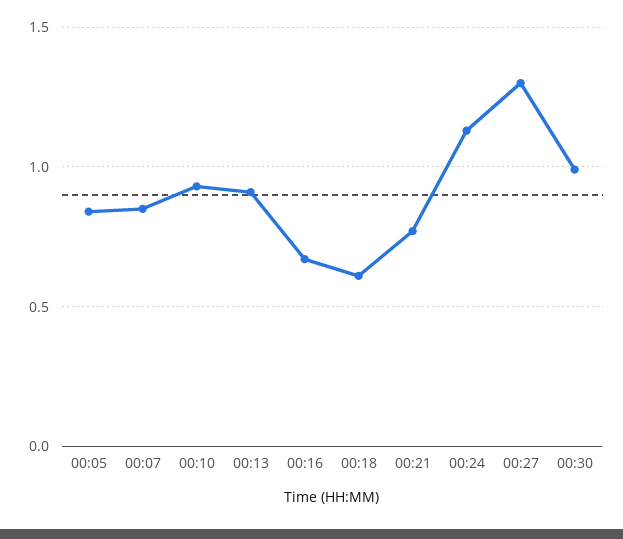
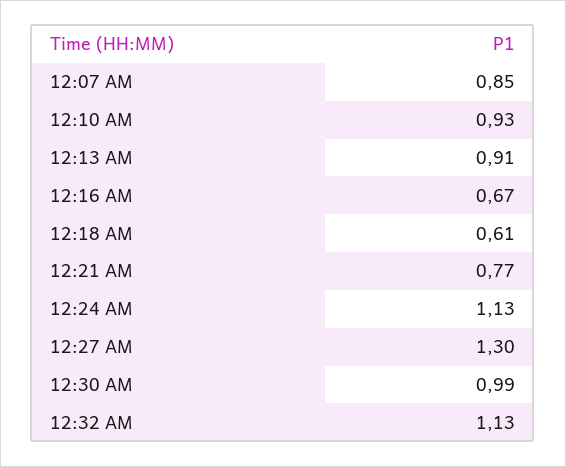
00:05: 0.85 -> none
12:32 AM: none -> 1.13

